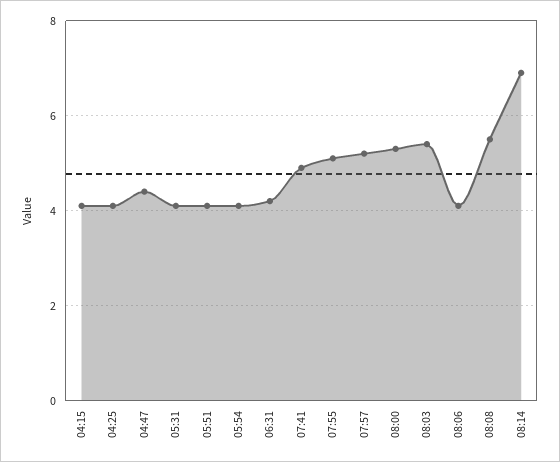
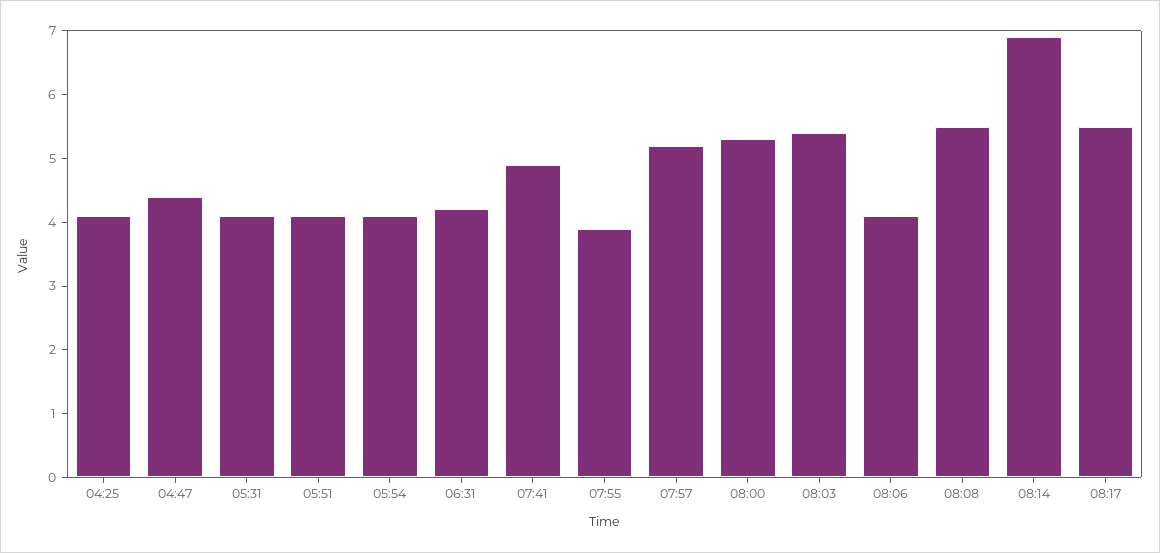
04:15: 4 -> none
07:55: 5 -> 4
08:17: none -> 5.5

